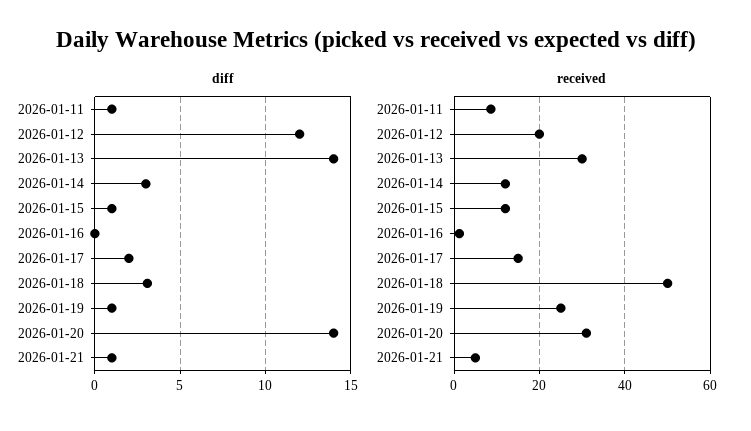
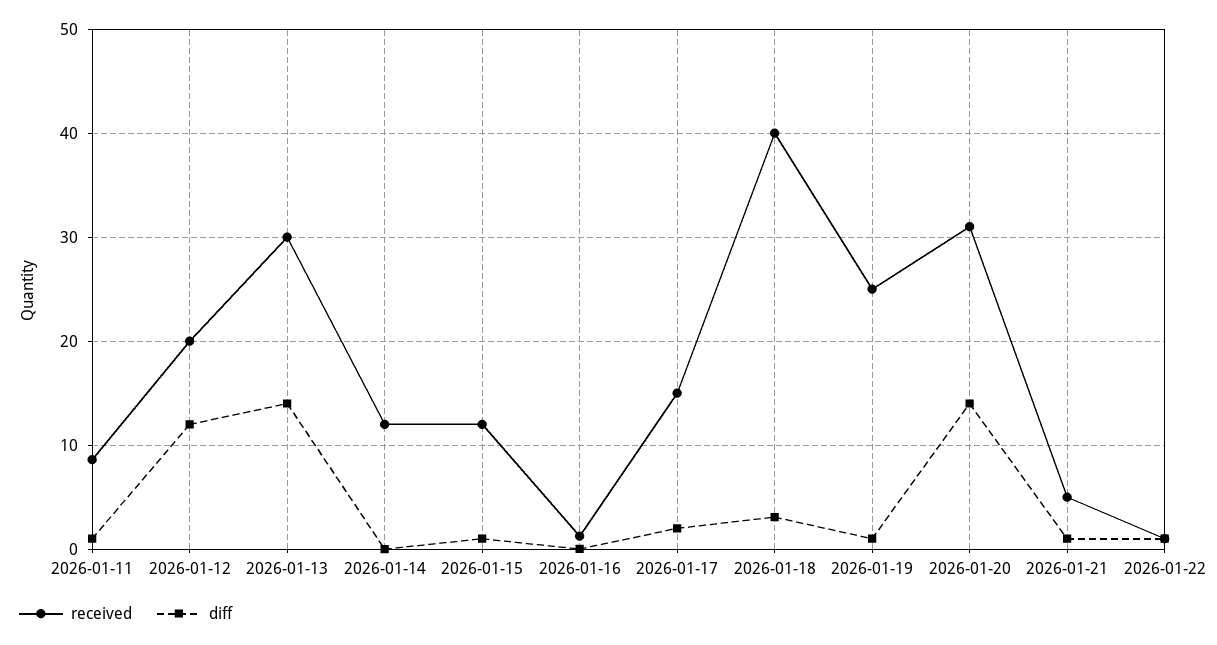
diff, 2026-01-14: 3 -> 0
received, 2026-01-18: 50 -> 40
received, 2026-01-22: none -> 1
diff, 2026-01-22: none -> 1

